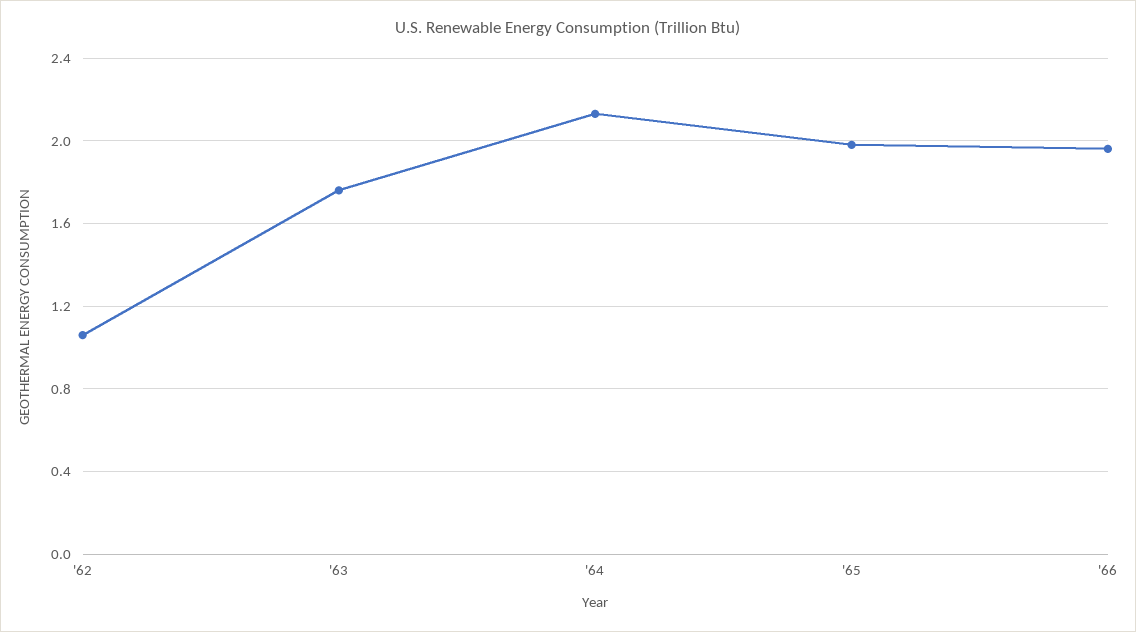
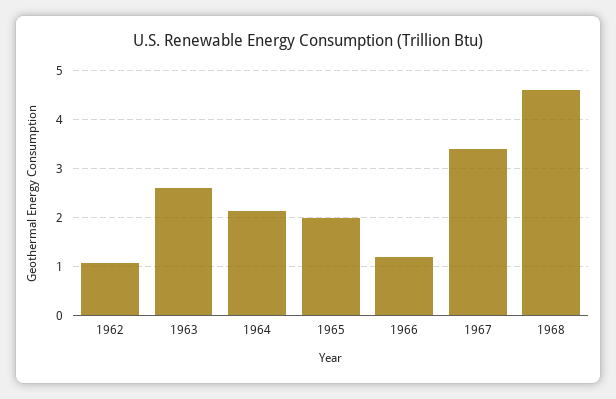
'63: 1.75 -> 2.6
'66: 1.95 -> 1.2
1967: none -> 3.4
1968: none -> 4.6

